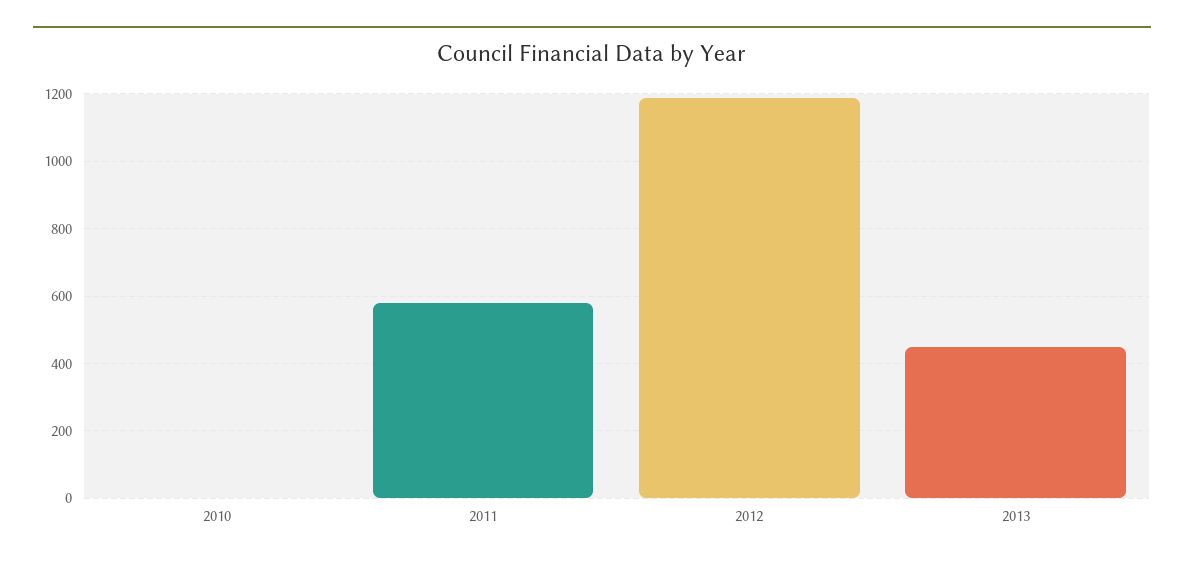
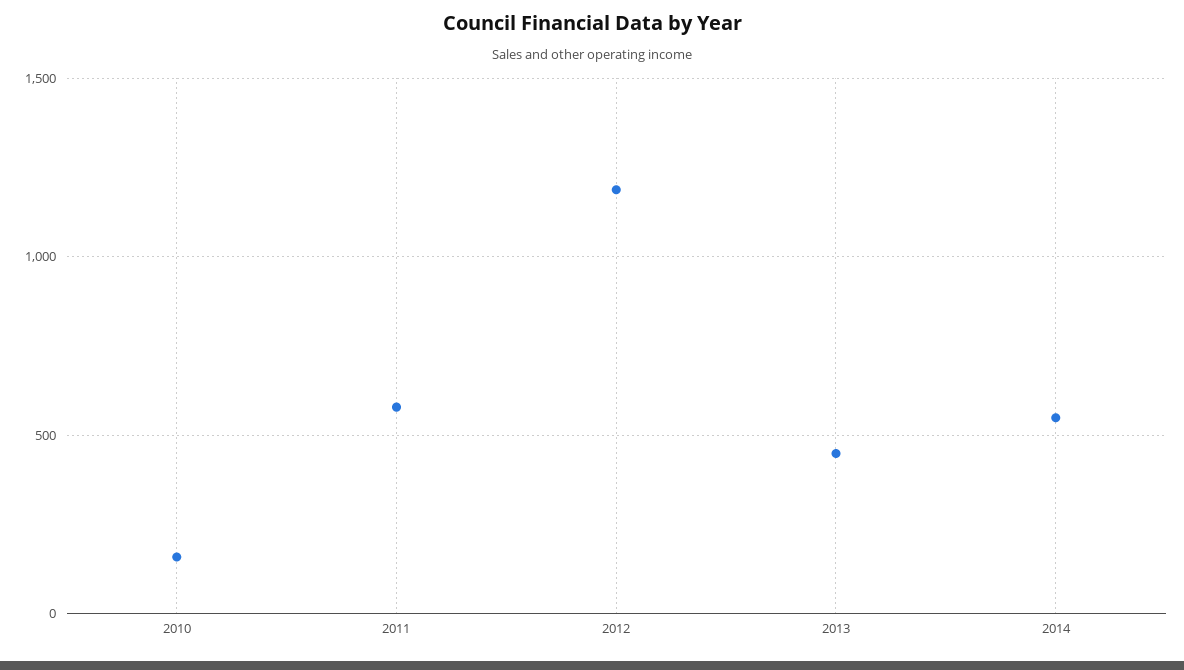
2010: 0 -> 150
2014: none -> 550

